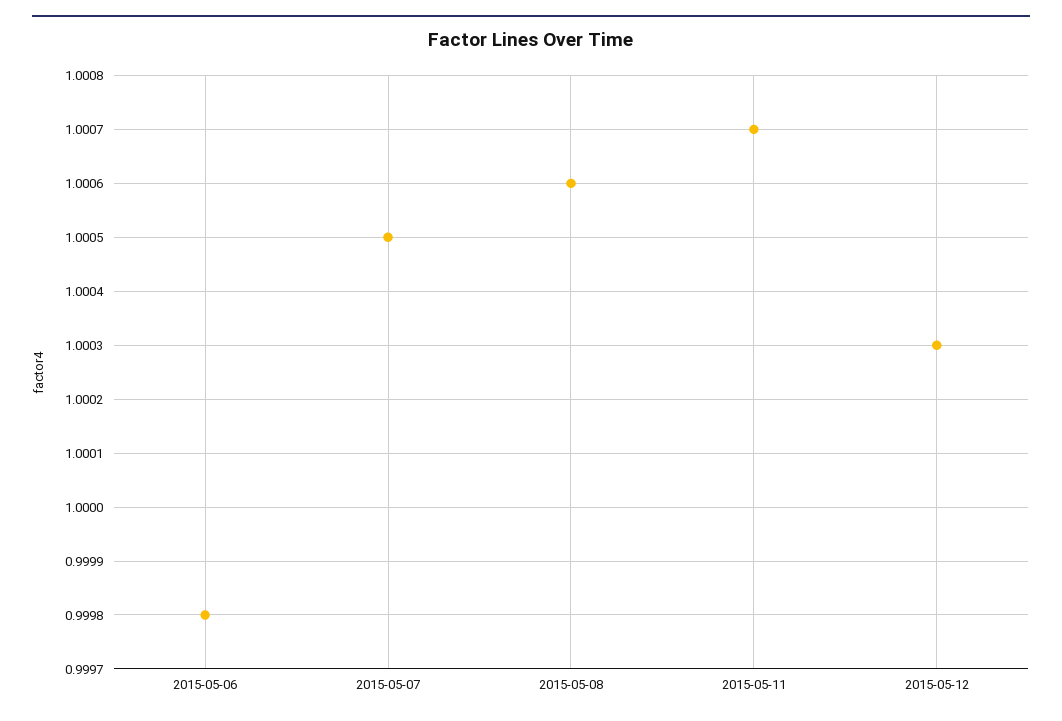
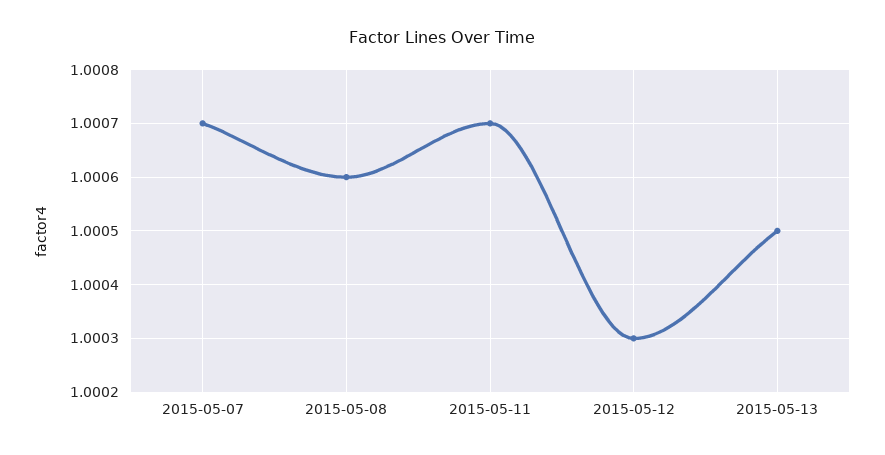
2015-05-06: 0.9998 -> none
2015-05-07: 1.0005 -> 1.0007
2015-05-13: none -> 1.0005

